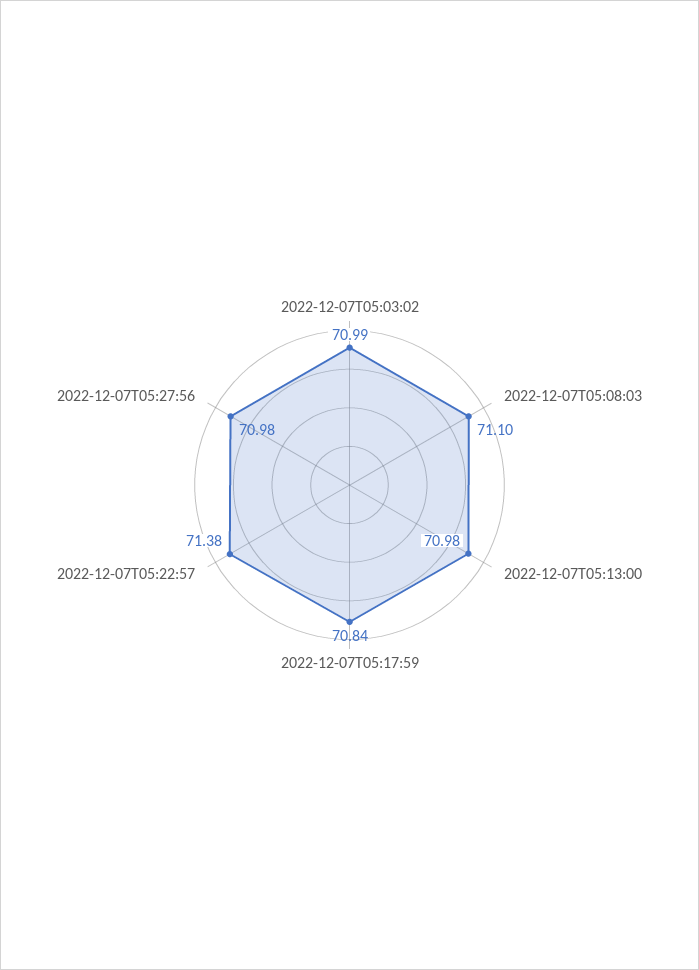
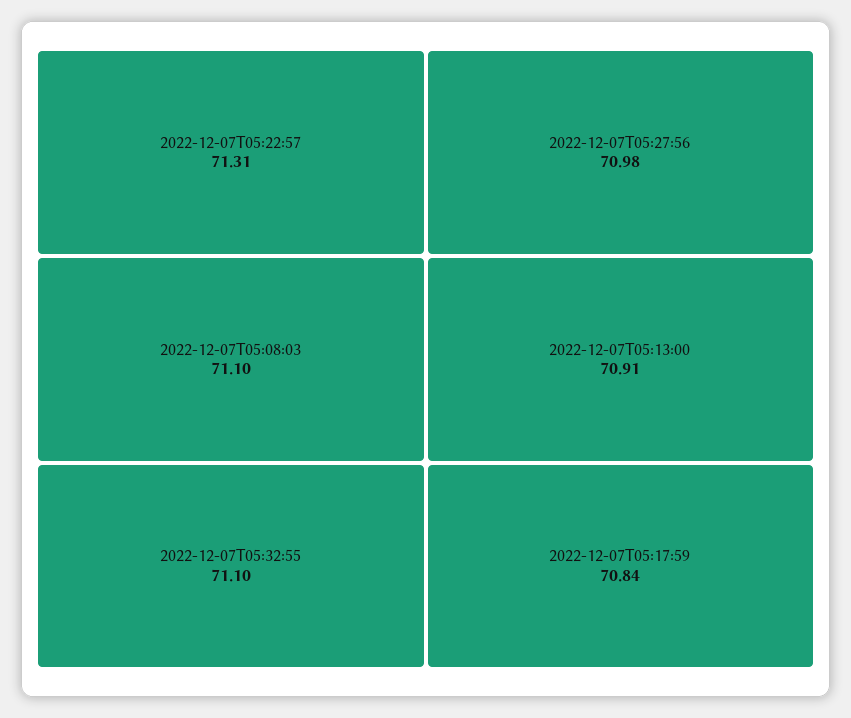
2022-12-07T05:03:02: 70.99 -> none
2022-12-07T05:13:00: 70.98 -> 70.91
2022-12-07T05:22:57: 71.38 -> 71.31
2022-12-07T05:32:55: none -> 71.1

